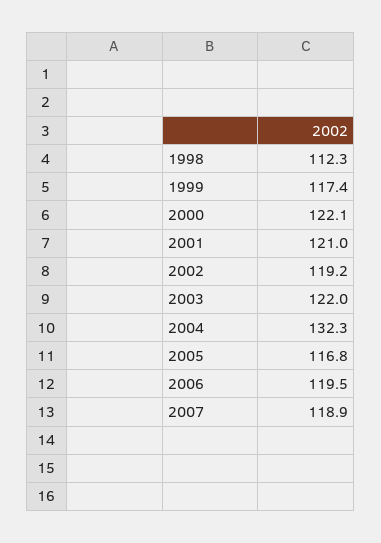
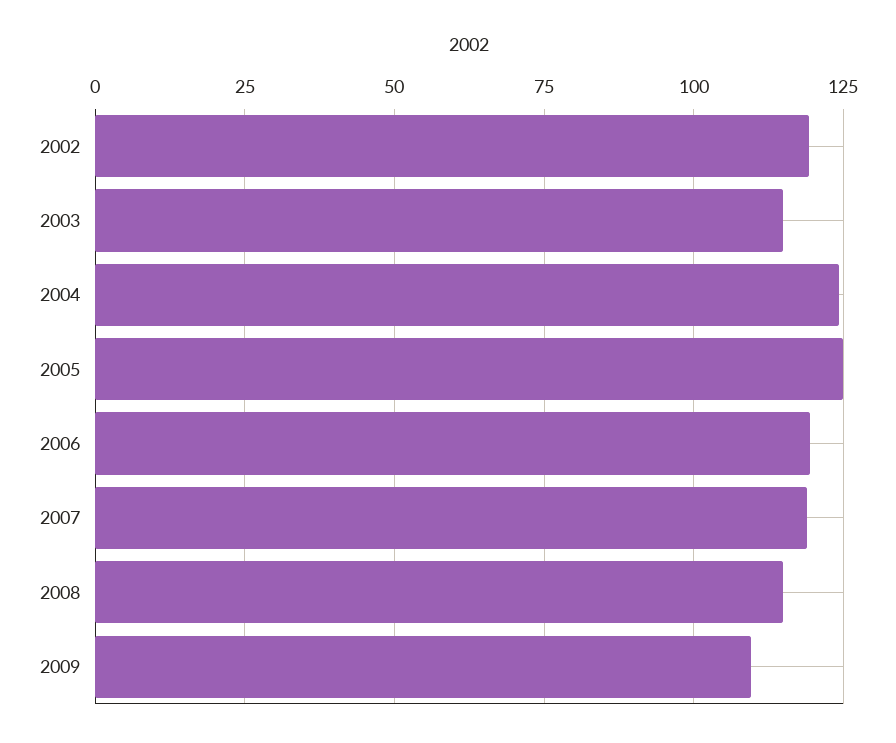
1998: 112.3 -> none
1999: 117.4 -> none
2000: 122.1 -> none
2001: 121 -> none
2003: 122 -> 115
2004: 132.3 -> 125
2005: 116.8 -> 125
2008: none -> 115
2009: none -> 110

